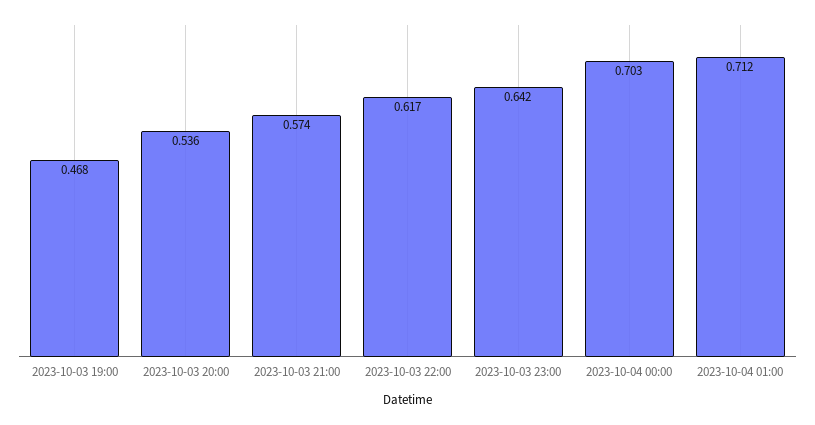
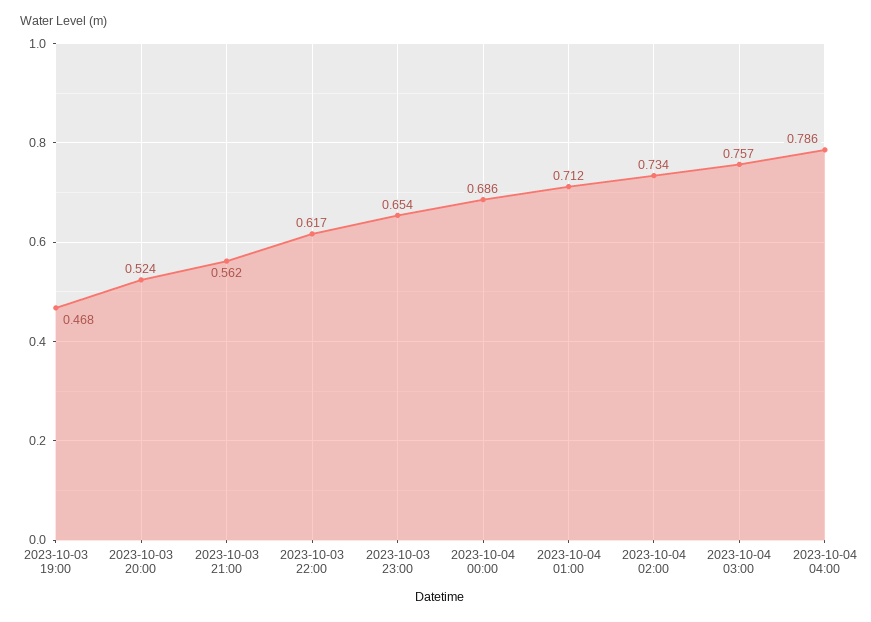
2023-10-03 20:00: 0.536 -> 0.524
2023-10-03 21:00: 0.574 -> 0.562
2023-10-03 23:00: 0.642 -> 0.654
2023-10-04 00:00: 0.703 -> 0.686
2023-10-04 02:00: none -> 0.734
2023-10-04 03:00: none -> 0.757
2023-10-04 04:00: none -> 0.786

